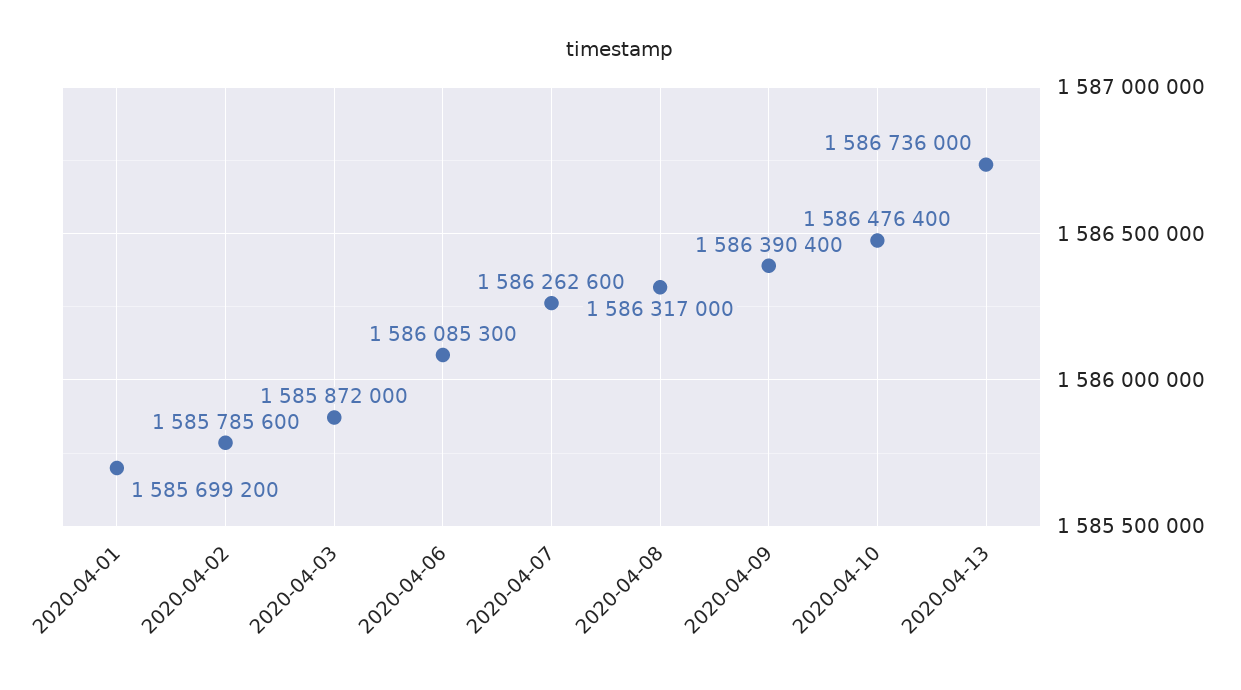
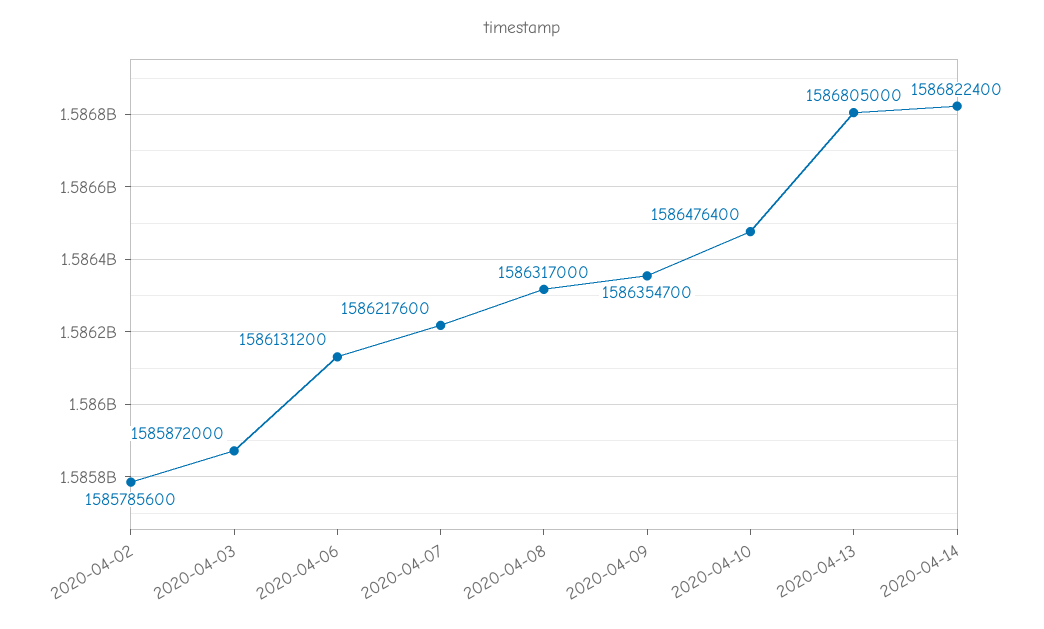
2020-04-01: 1585699200 -> none
2020-04-06: 1586085300 -> 1586131200
2020-04-07: 1586262600 -> 1586217600
2020-04-09: 1586390400 -> 1586354700
2020-04-13: 1586736000 -> 1586805000
2020-04-14: none -> 1586822400

